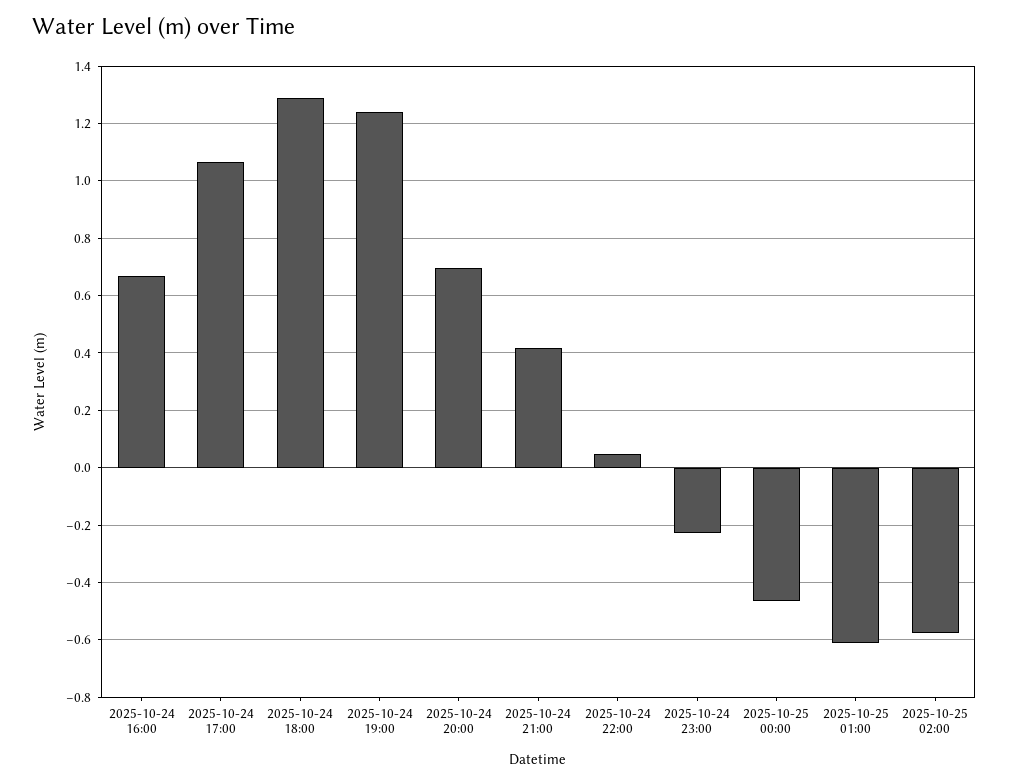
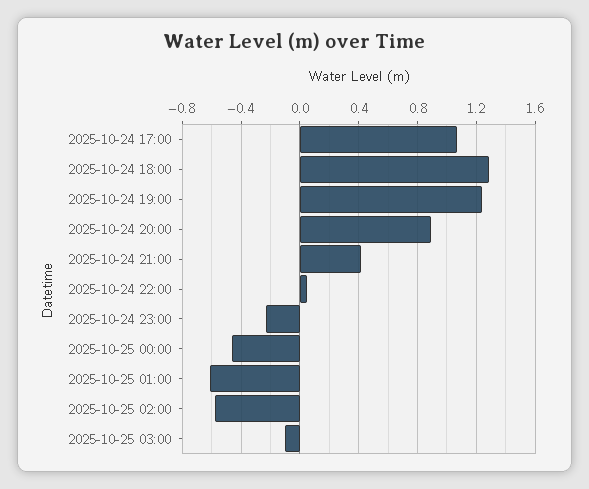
2025-10-24 16:00: 0.675 -> none
2025-10-24 20:00: 0.7 -> 0.9
2025-10-25 03:00: none -> -0.1

